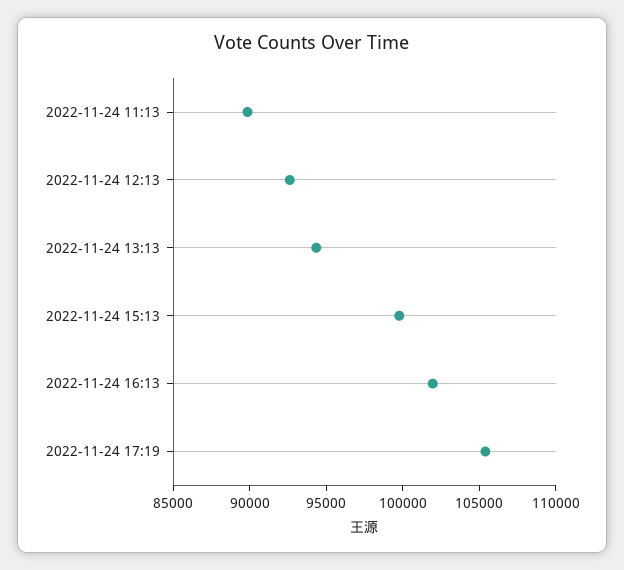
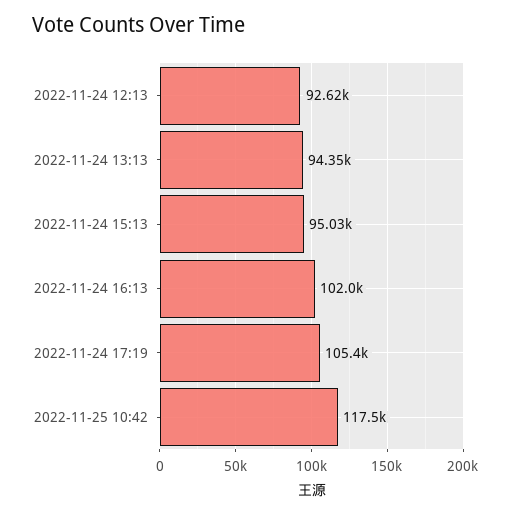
2022-11-24 11:13: 90000 -> none
2022-11-24 15:13: 100000 -> 95030
2022-11-25 10:42: none -> 117500

